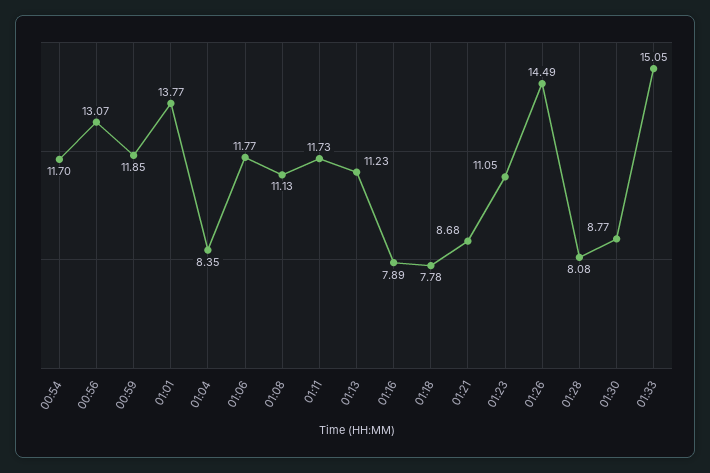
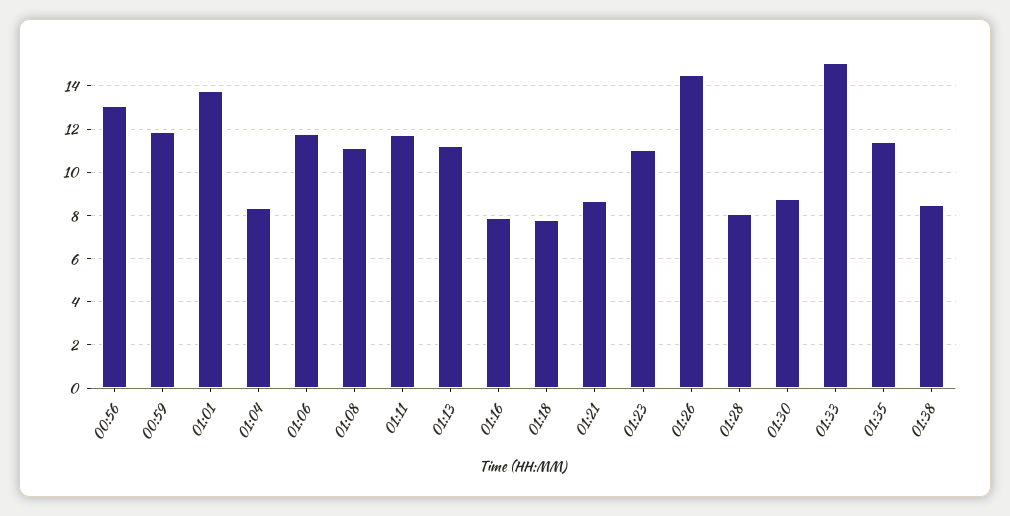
00:54: 11.7 -> none
01:35: none -> 11.5
01:38: none -> 8.5

